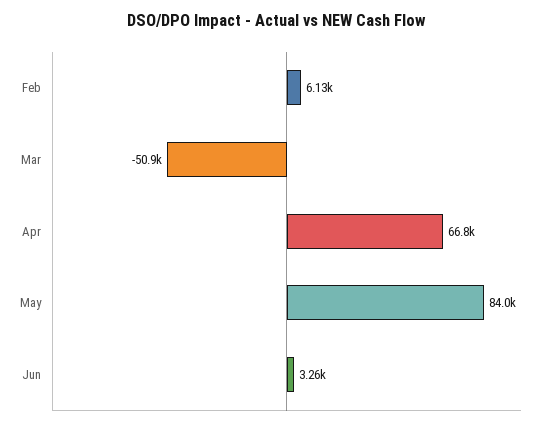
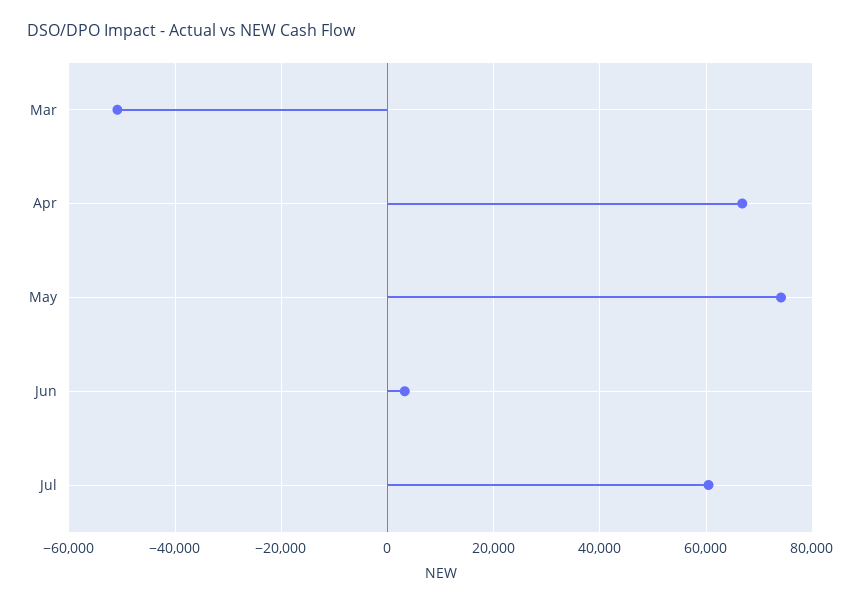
Feb: 6130 -> none
May: 84000 -> 74000
Jul: none -> 60000

